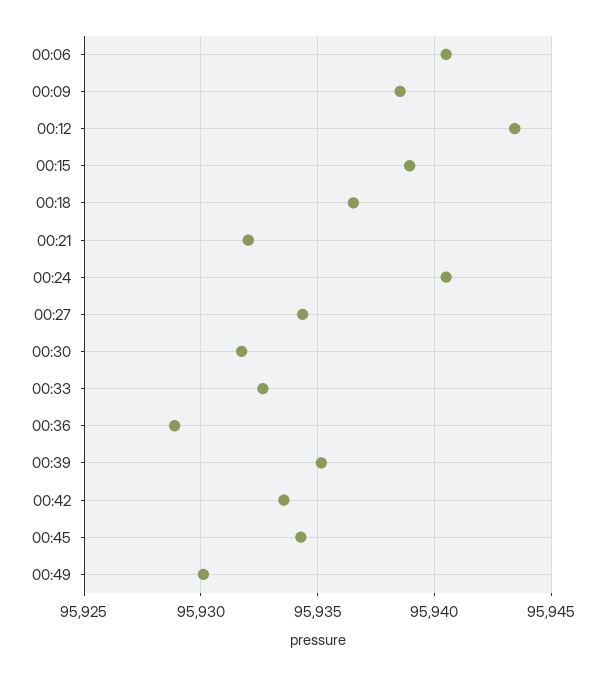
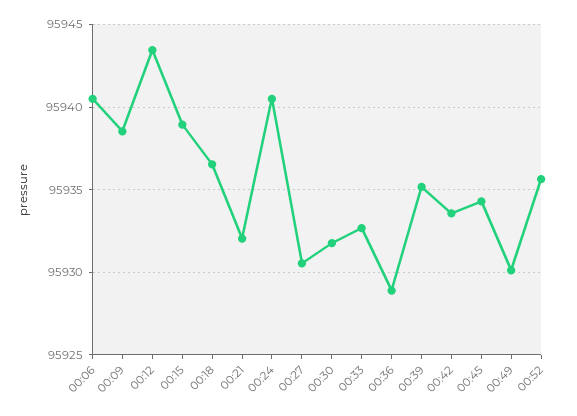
00:27: 95934.5 -> 95930.5
00:52: none -> 95935.5

